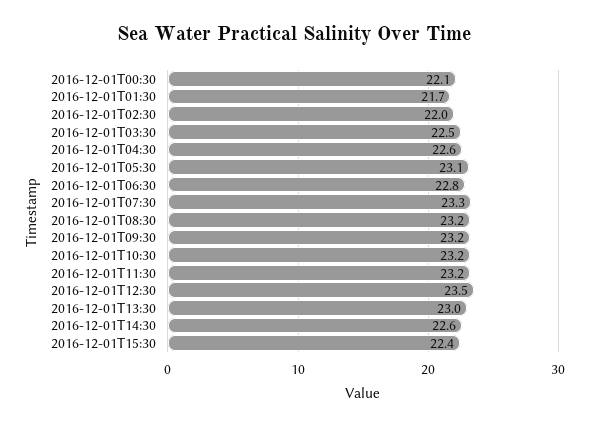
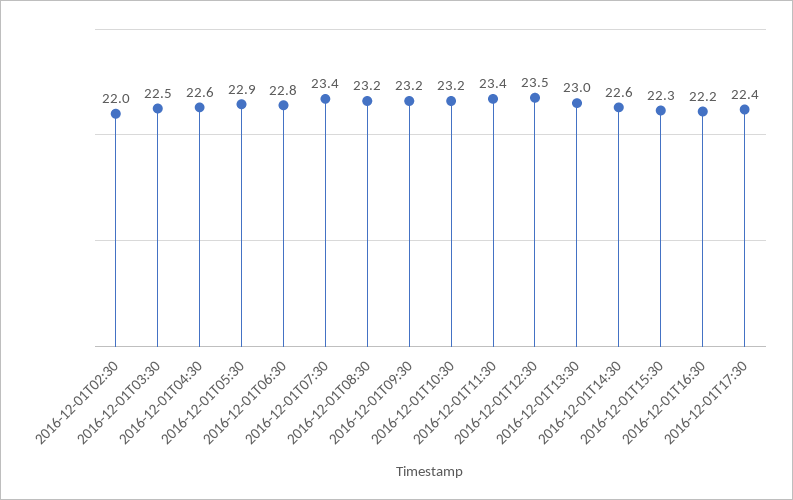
2016-12-01T00:30: 22.1 -> none
2016-12-01T01:30: 21.7 -> none
2016-12-01T05:30: 23.1 -> 22.9
2016-12-01T07:30: 23.3 -> 23.4
2016-12-01T11:30: 23.2 -> 23.4
2016-12-01T15:30: 22.4 -> 22.3
2016-12-01T16:30: none -> 22.2
2016-12-01T17:30: none -> 22.4

